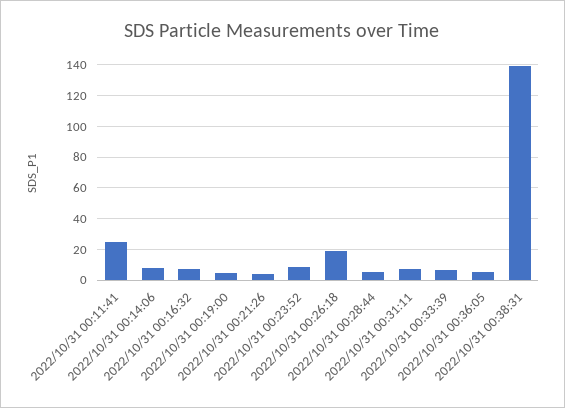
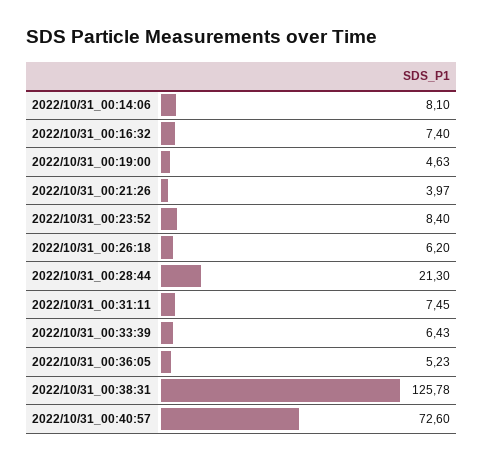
2022/10/31 00:11:41: 25 -> none
2022/10/31 00:26:18: 20 -> 6.2
2022/10/31 00:28:44: 5 -> 21.3
2022/10/31 00:38:31: 140 -> 125.78
2022/10/31_00:40:57: none -> 72.6

